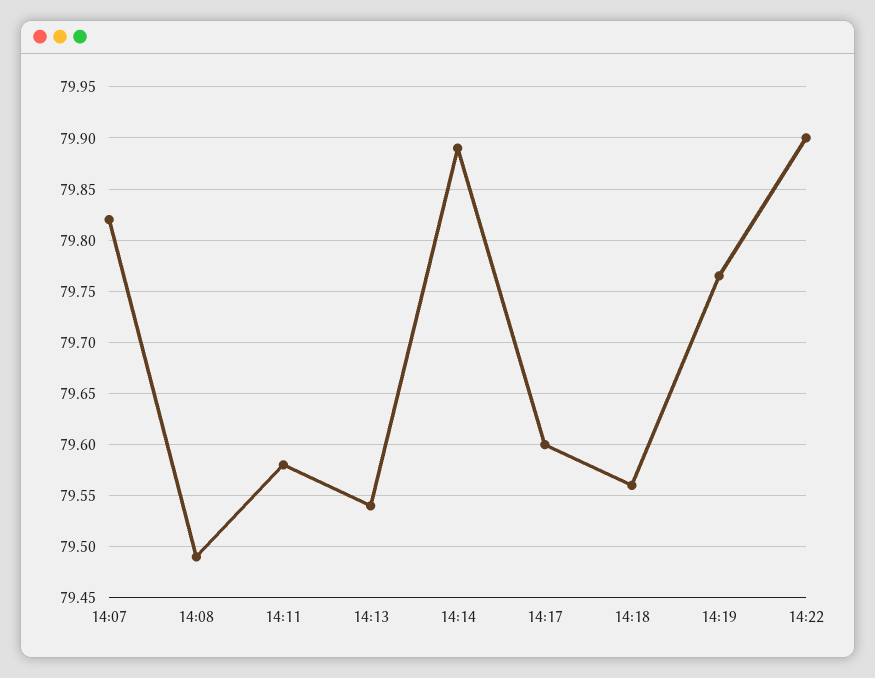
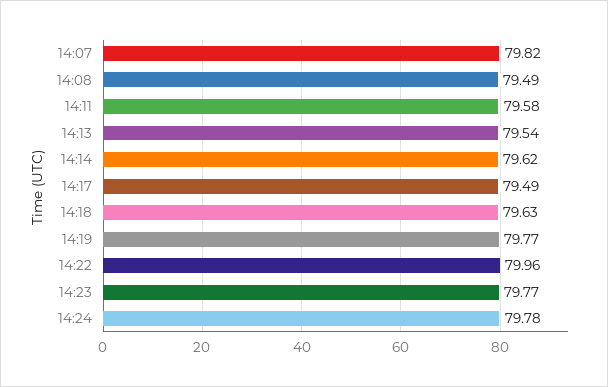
14:14: 79.89 -> 79.62
14:17: 79.6 -> 79.49
14:18: 79.56 -> 79.63
14:22: 79.9 -> 79.96
14:23: none -> 79.77
14:24: none -> 79.78

